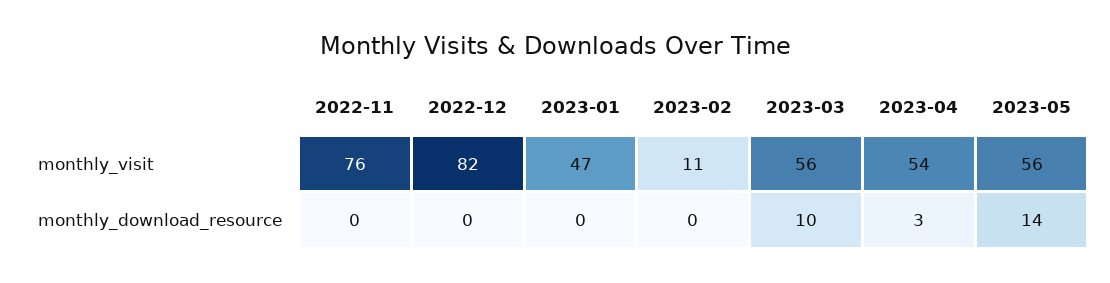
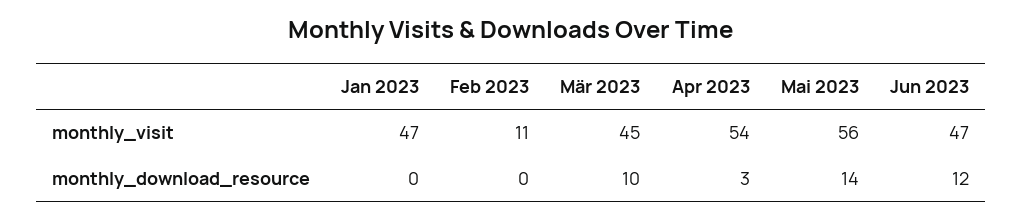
2022-11, monthly_visit: 76 -> none
2022-12, monthly_visit: 82 -> none
2023-03, monthly_visit: 56 -> 45
2022-11, monthly_download_resource: 0 -> none
2022-12, monthly_download_resource: 0 -> none
Jun 2023, monthly_visit: none -> 47
Jun 2023, monthly_download_resource: none -> 12

